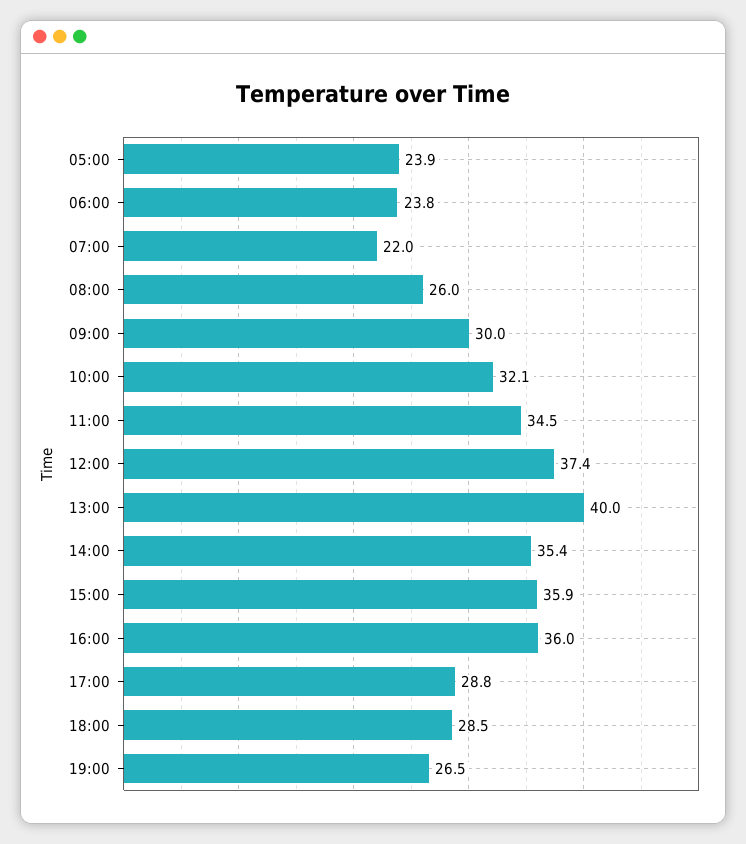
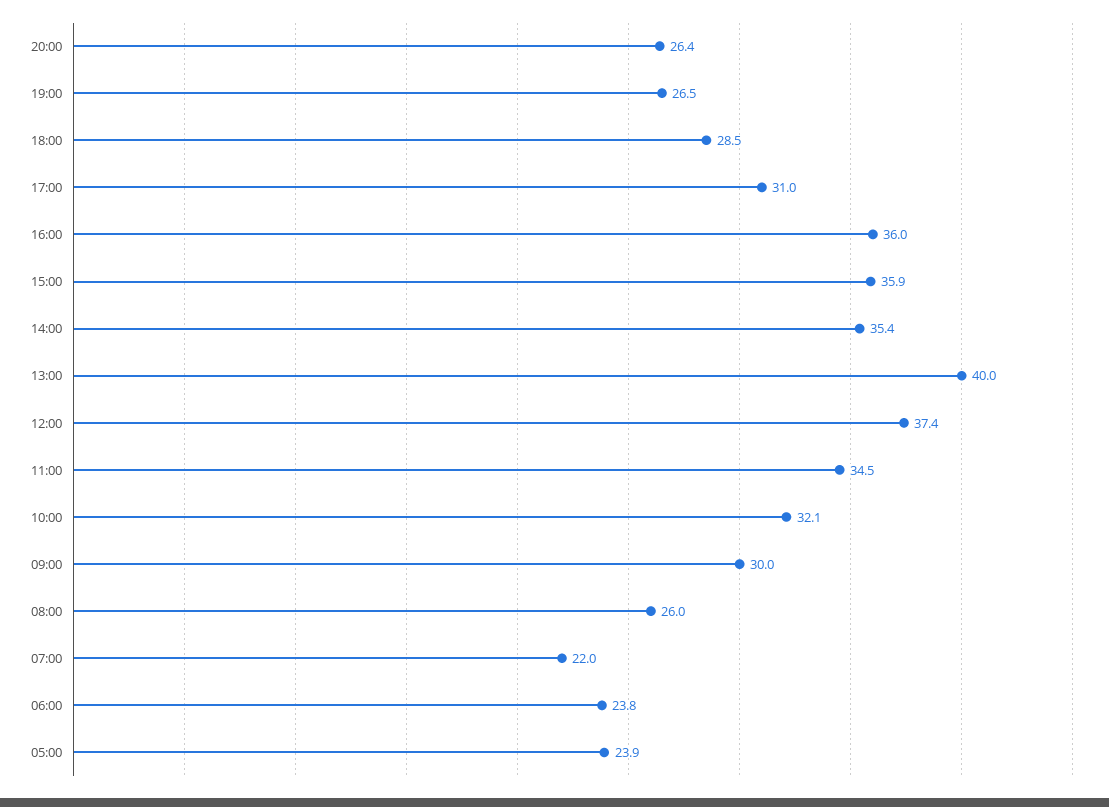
17:00: 28.8 -> 31
20:00: none -> 26.4

